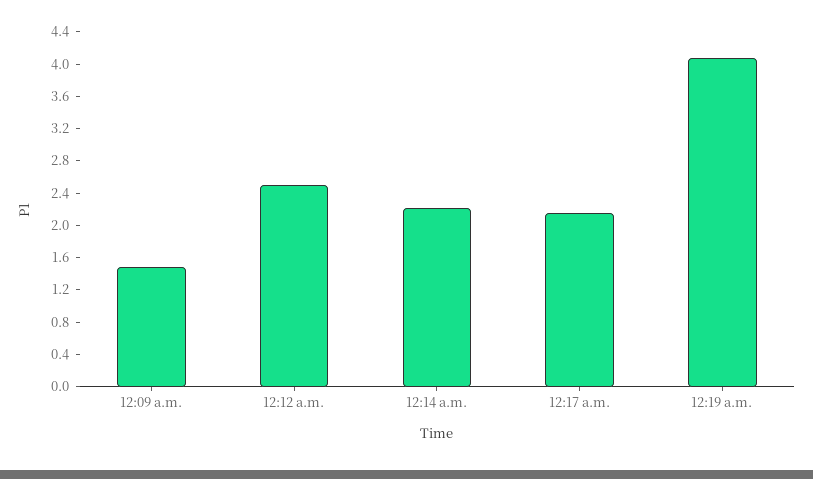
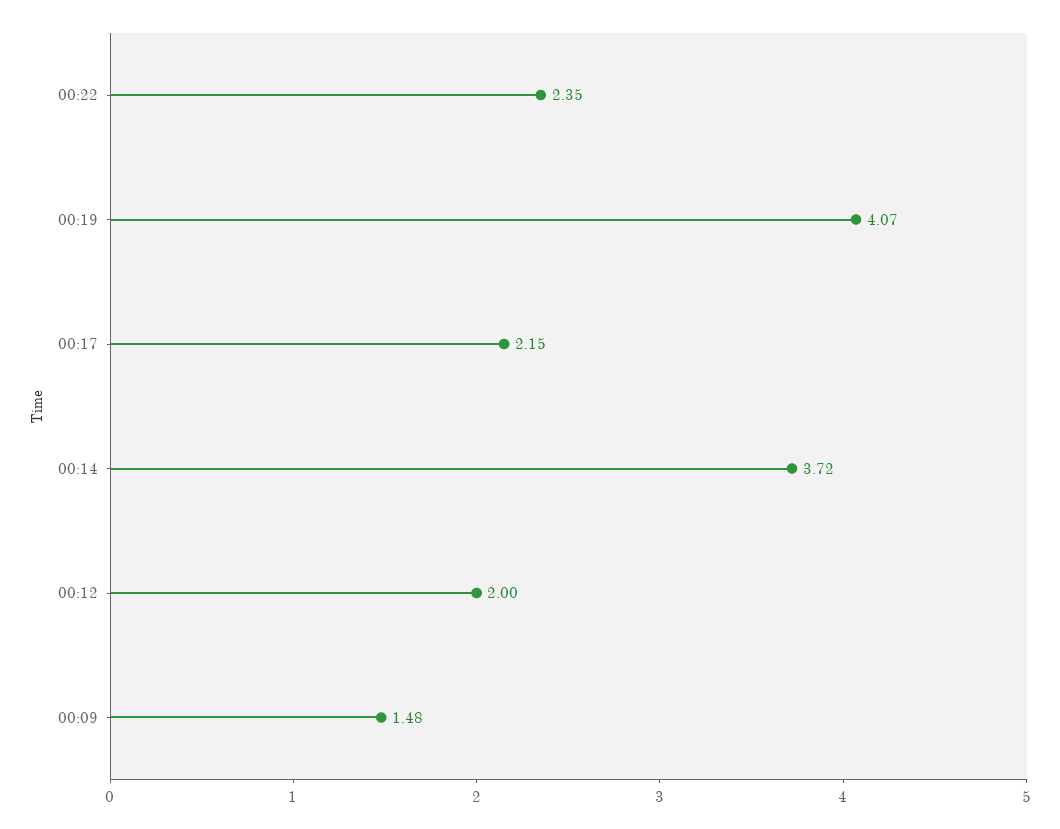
12:12 a.m.: 2.5 -> 2
12:14 a.m.: 2.2 -> 3.72
00:22: none -> 2.35

